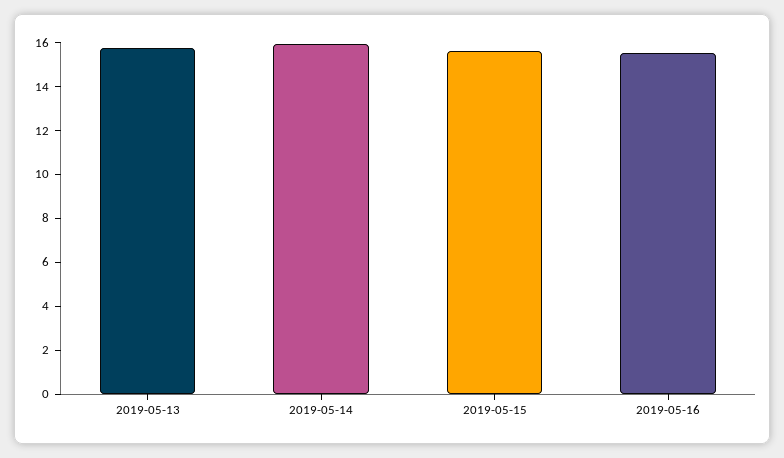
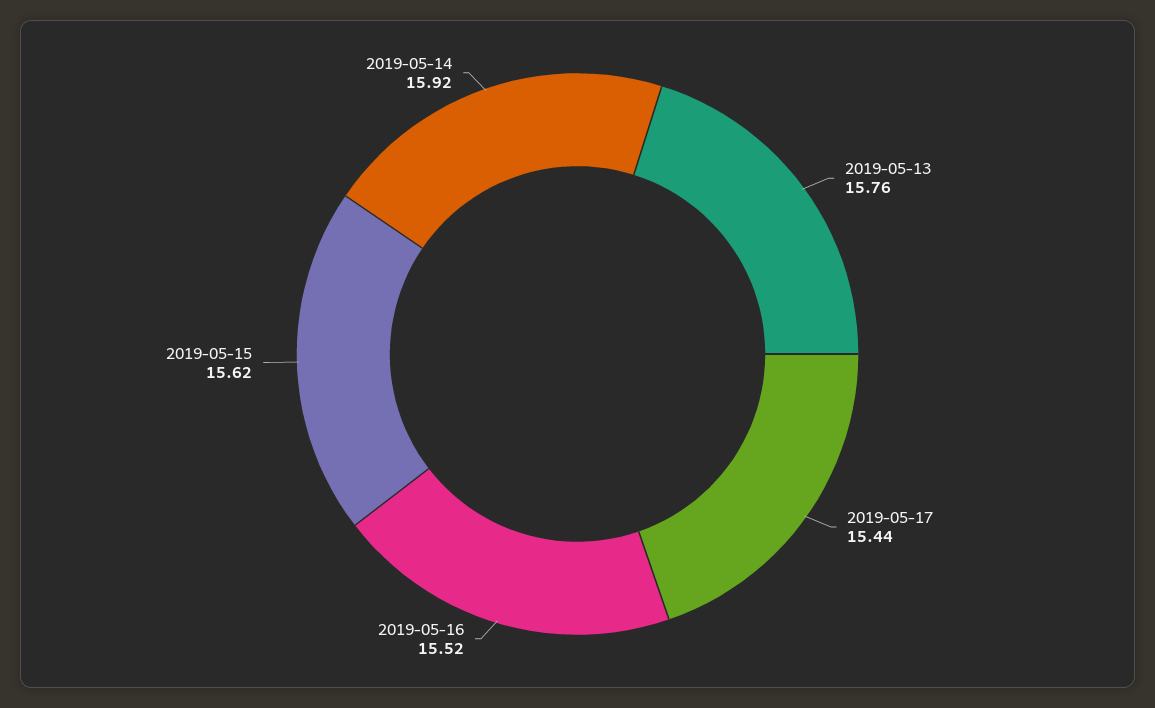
2019-05-17: none -> 15.44

